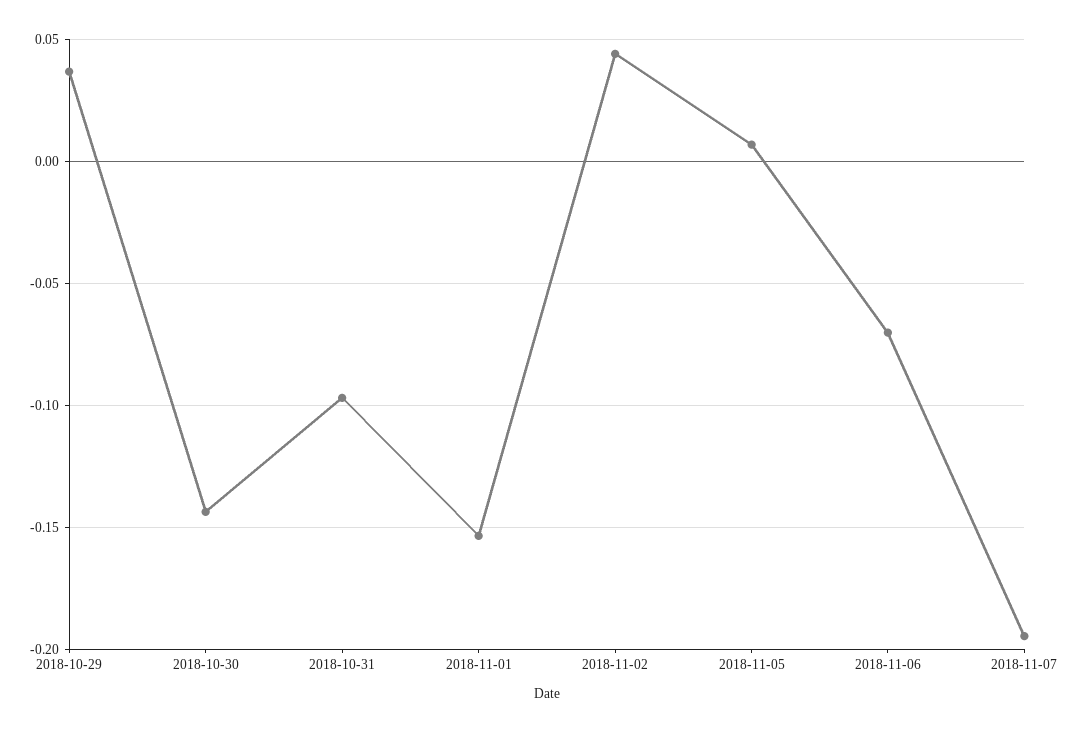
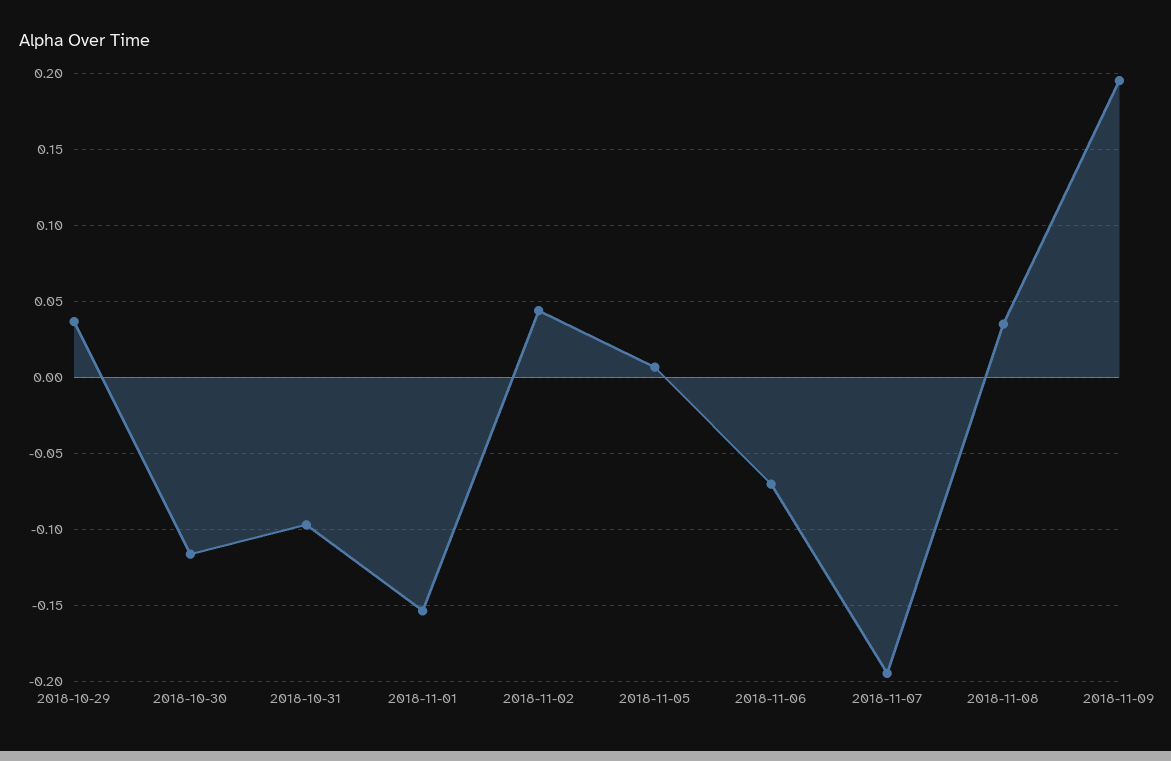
2018-10-30: -0.145 -> -0.115
2018-11-08: none -> 0.035
2018-11-09: none -> 0.195

